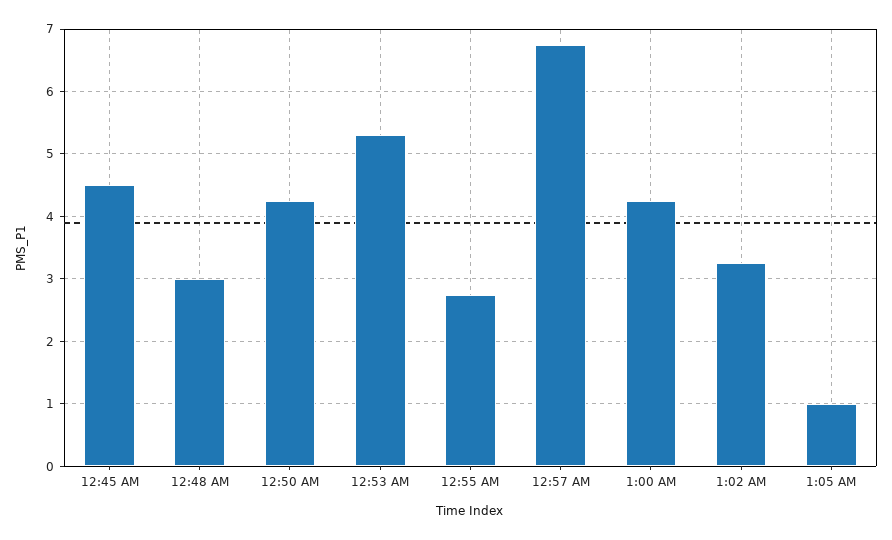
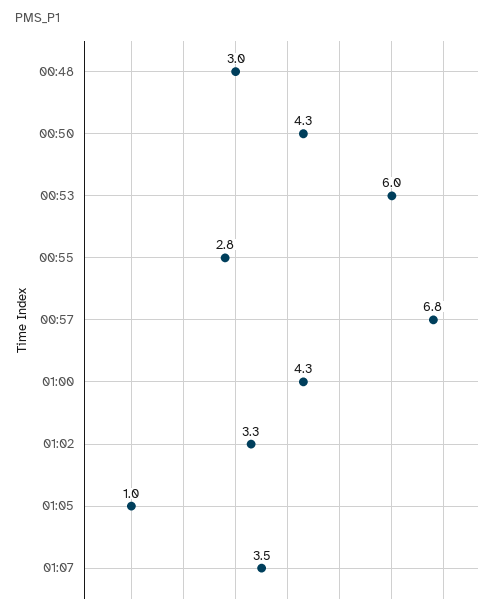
12:45 AM: 4.5 -> none
12:53 AM: 5.3 -> 6
01:07: none -> 3.5

